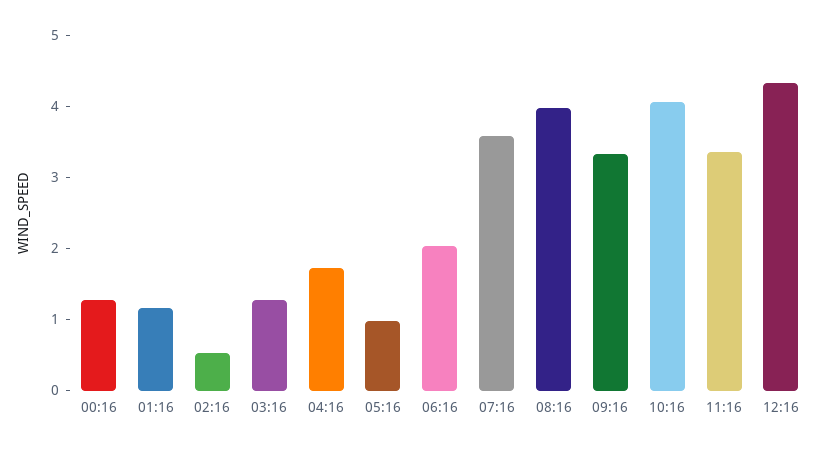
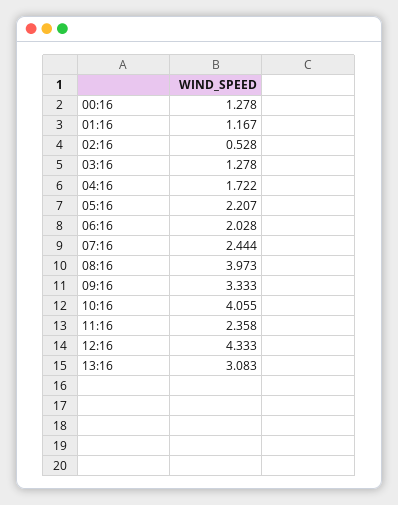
05:16: 1 -> 2.207
07:16: 3.6 -> 2.444
11:16: 3.4 -> 2.358
13:16: none -> 3.083

